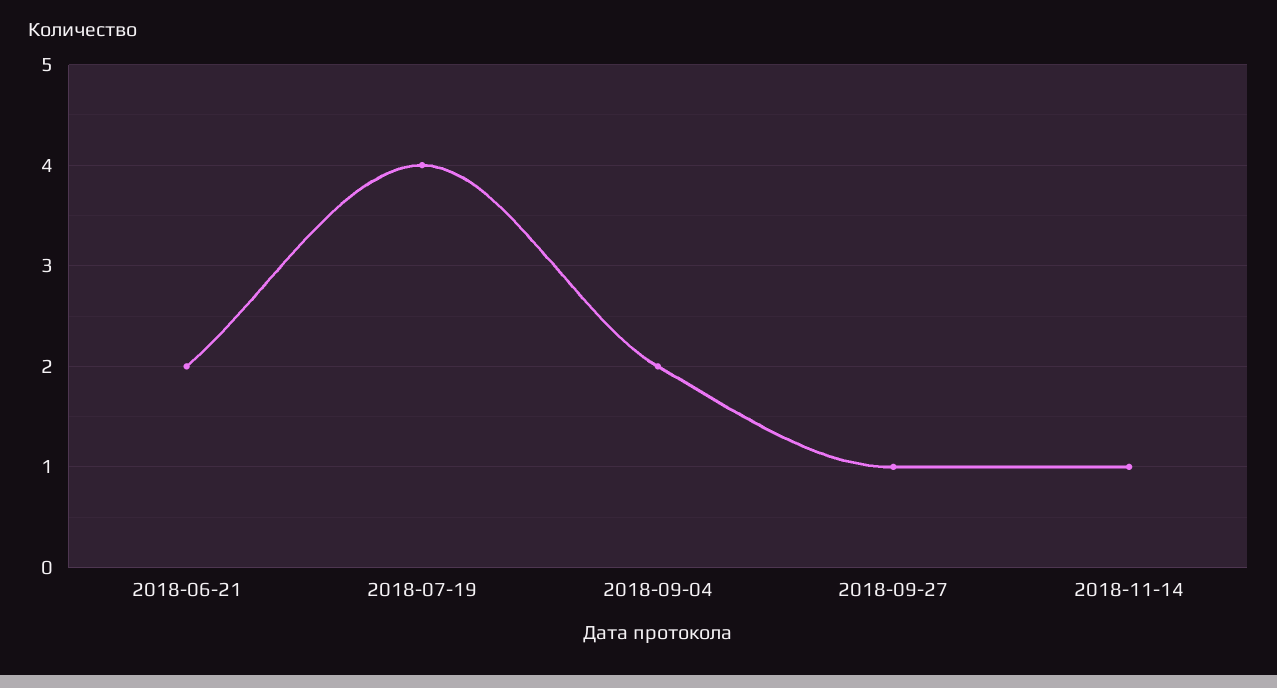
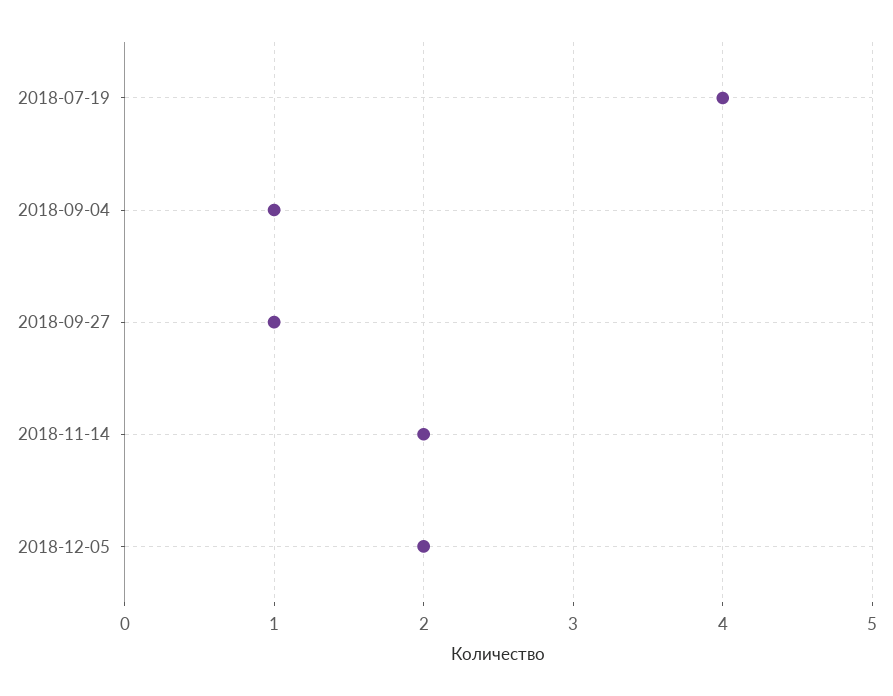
2018-06-21: 2 -> none
2018-09-04: 2 -> 1
2018-11-14: 1 -> 2
2018-12-05: none -> 2

